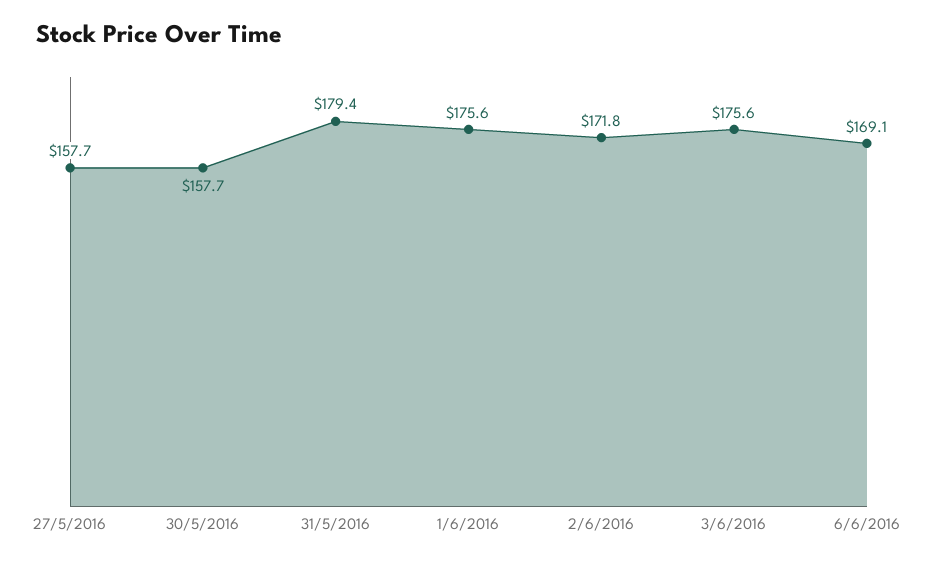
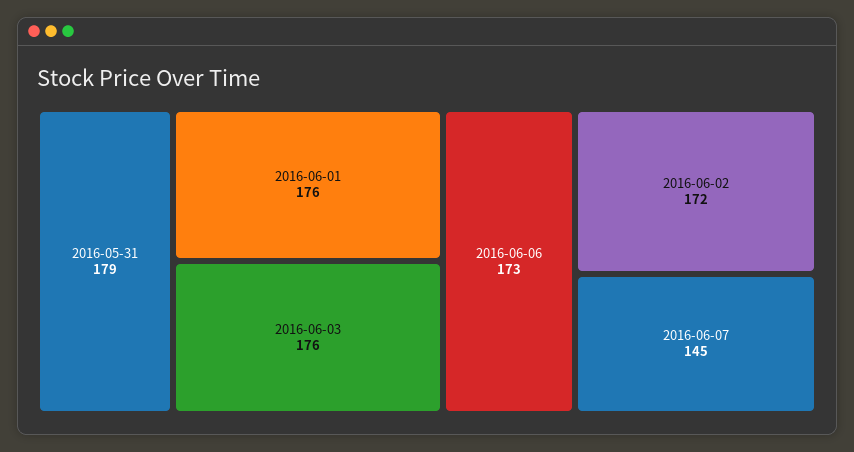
27/5/2016: 157.7 -> none
30/5/2016: 157.7 -> none
6/6/2016: 169.1 -> 173
2016-06-07: none -> 145

